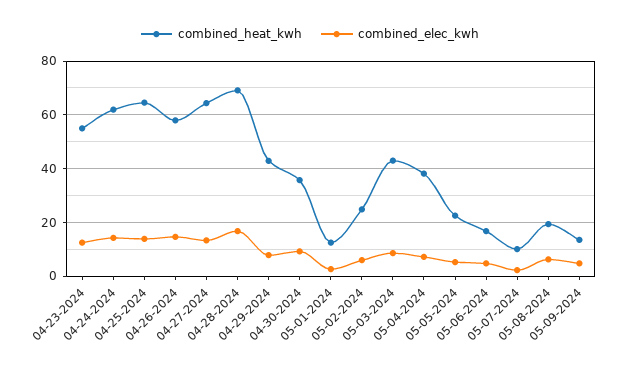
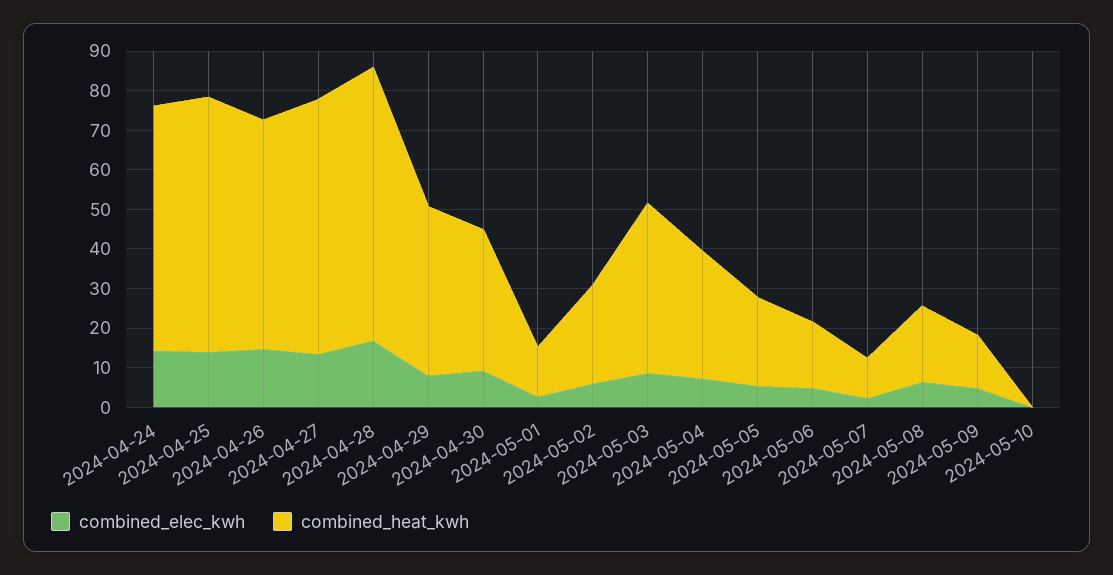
combined_heat_kwh, 04-23-2024: 55 -> none
combined_elec_kwh, 04-23-2024: 12.5 -> none
combined_heat_kwh, 05-04-2024: 37.5 -> 32.5
combined_elec_kwh, 2024-05-10: none -> 0
combined_heat_kwh, 2024-05-10: none -> 0

